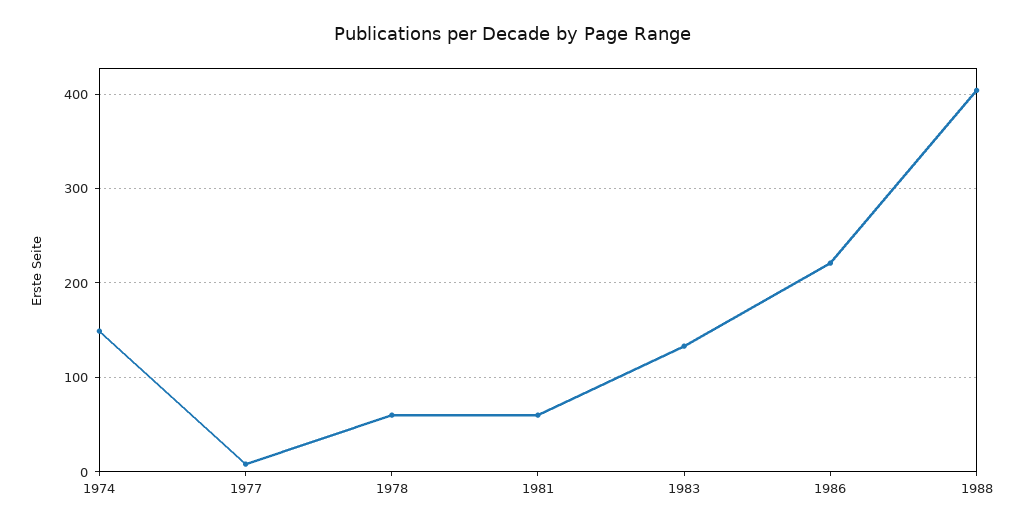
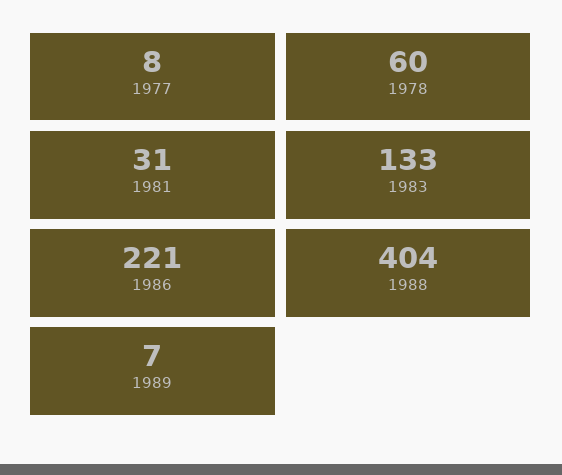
1974: 150 -> none
1981: 60 -> 31
1989: none -> 7

